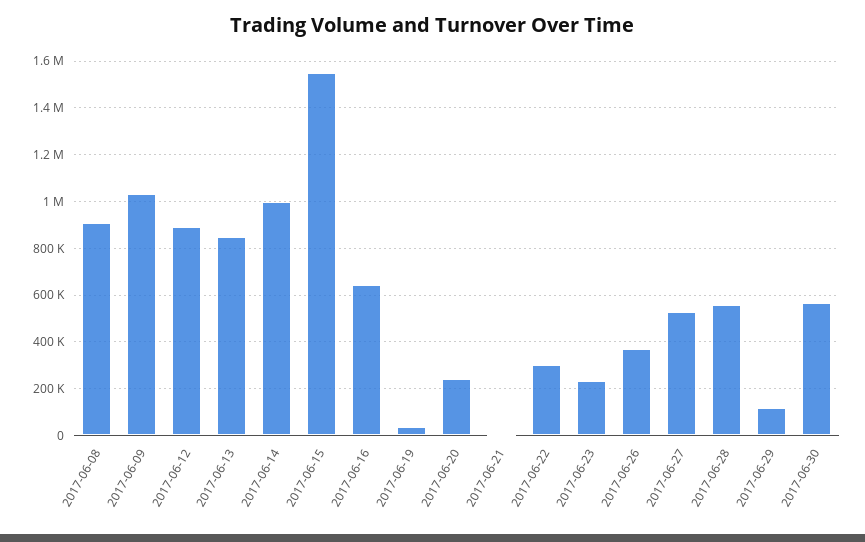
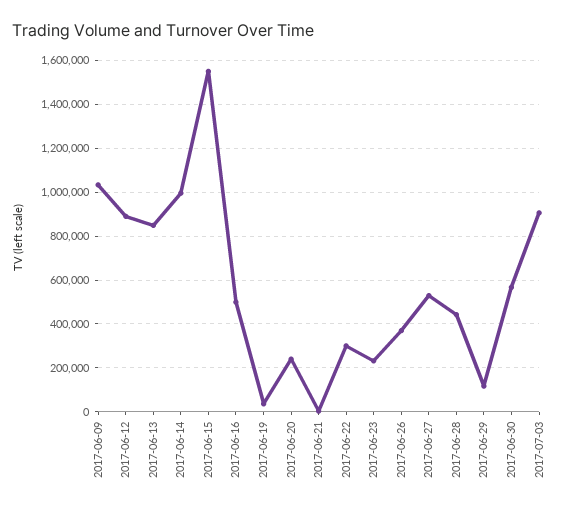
2017-06-08: 900000 -> none
2017-06-16: 650000 -> 500000
2017-06-28: 550000 -> 450000
2017-07-03: none -> 900000

